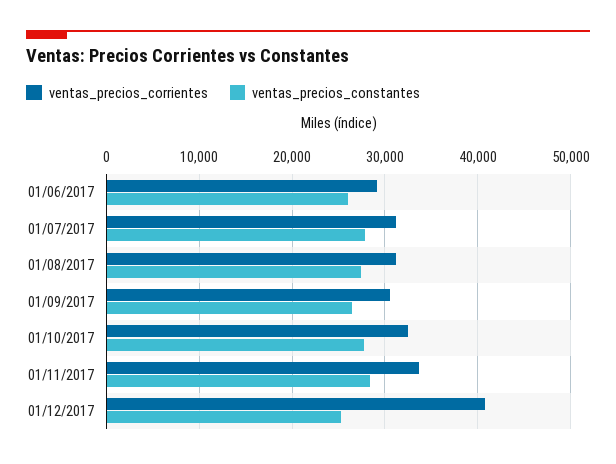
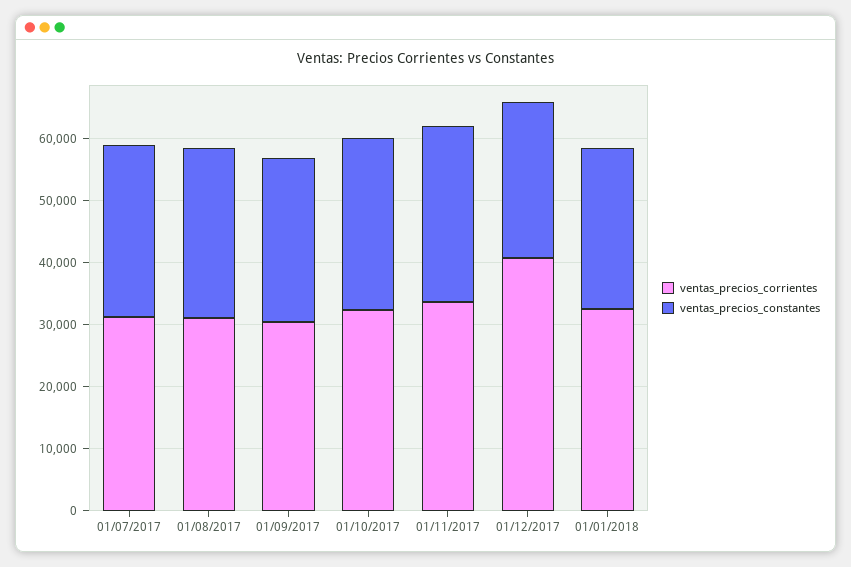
ventas_precios_corrientes, 01/06/2017: 29000 -> none
ventas_precios_constantes, 01/06/2017: 26000 -> none
ventas_precios_corrientes, 01/01/2018: none -> 32000
ventas_precios_constantes, 01/01/2018: none -> 26000

